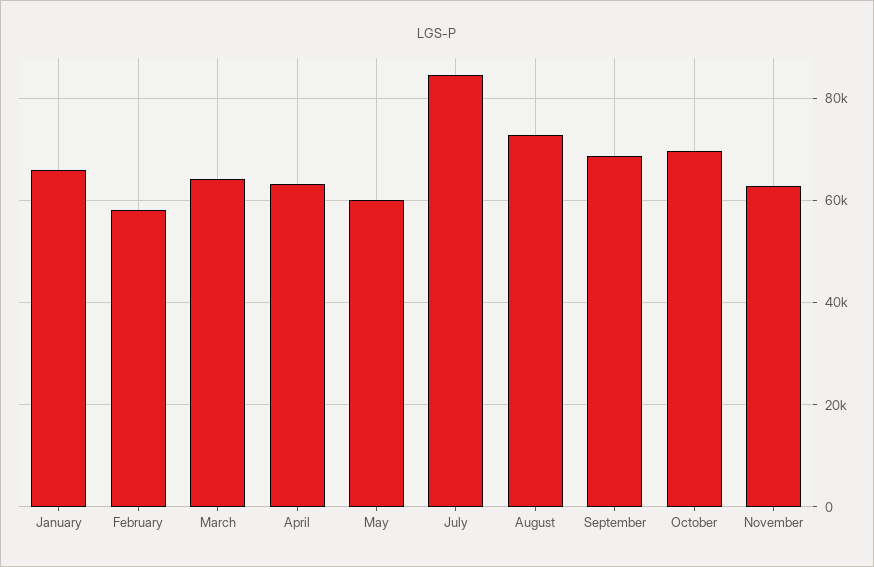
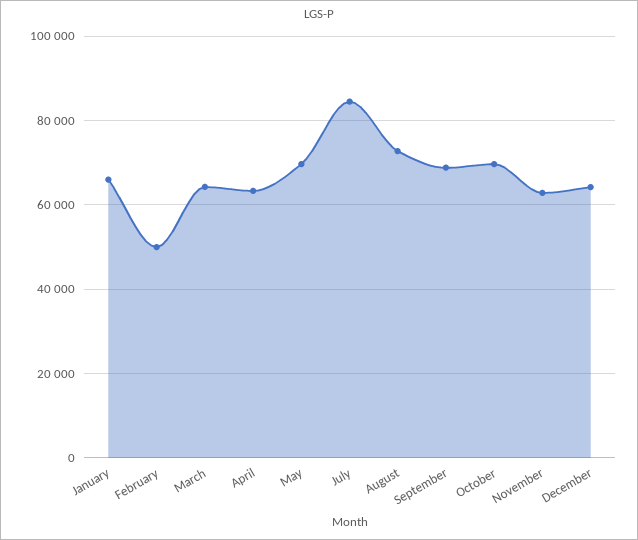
February: 58000 -> 50000
May: 60000 -> 70000
December: none -> 64000

